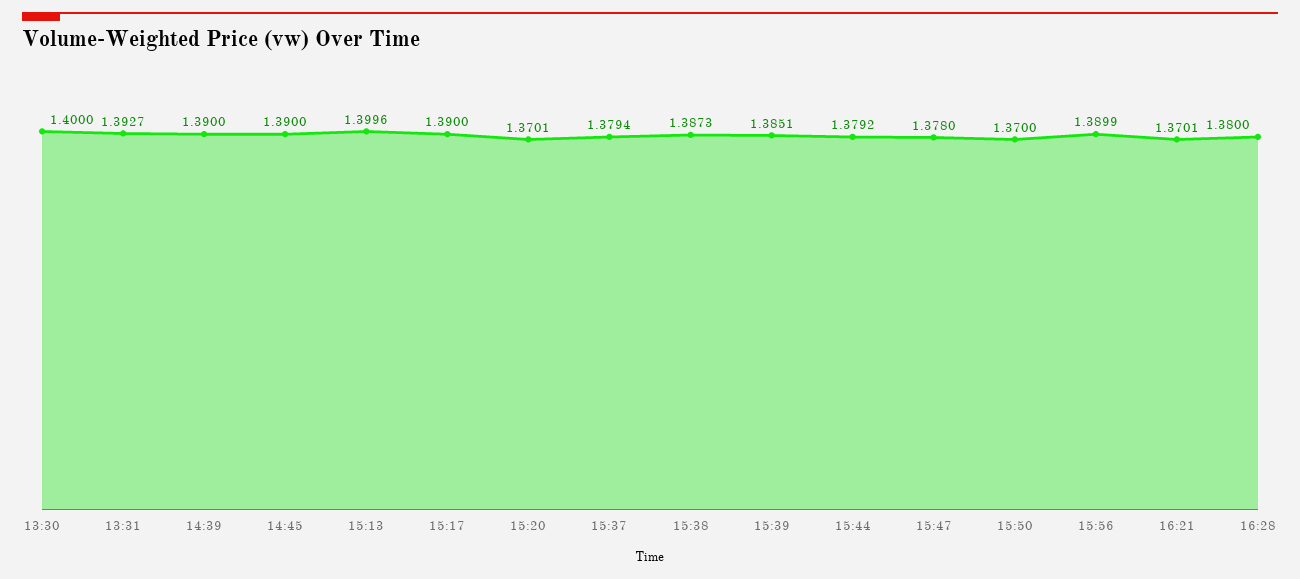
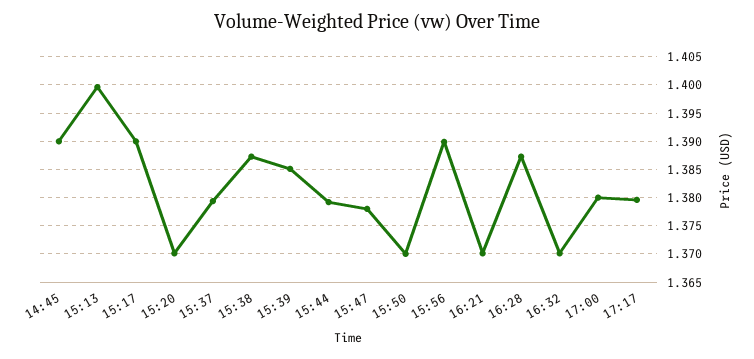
13:30: 1.4 -> none
13:31: 1.3927 -> none
14:39: 1.39 -> none
16:28: 1.38 -> 1.3875
16:32: none -> 1.37
17:00: none -> 1.38
17:17: none -> 1.38

